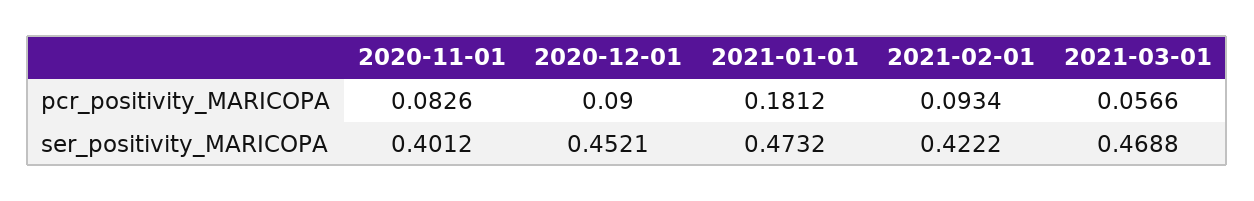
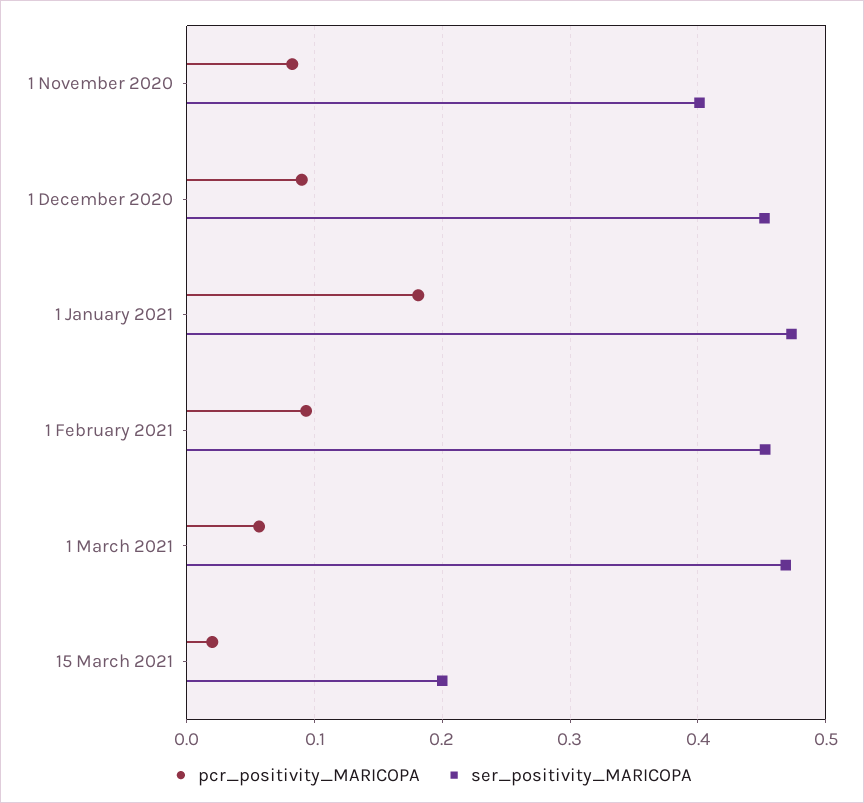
ser_positivity_MARICOPA, 2021-02-01: 0.4222 -> 0.45
pcr_positivity_MARICOPA, 15 March 2021: none -> 0.02
ser_positivity_MARICOPA, 15 March 2021: none -> 0.2

